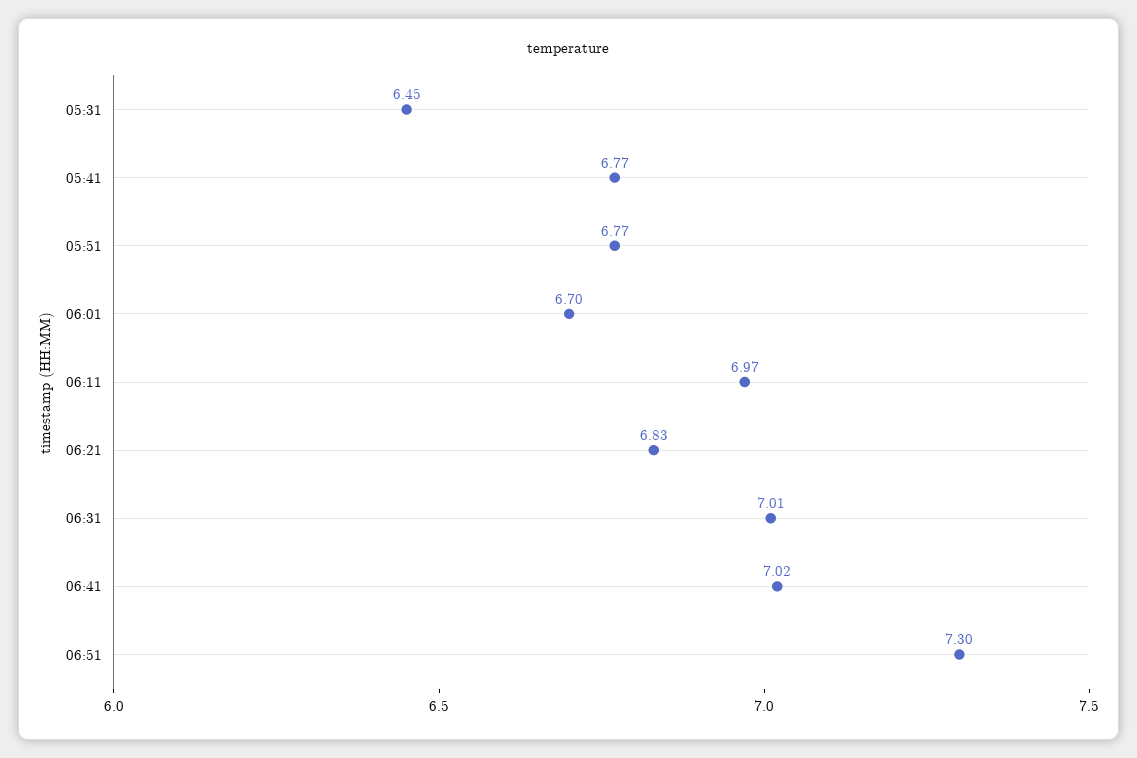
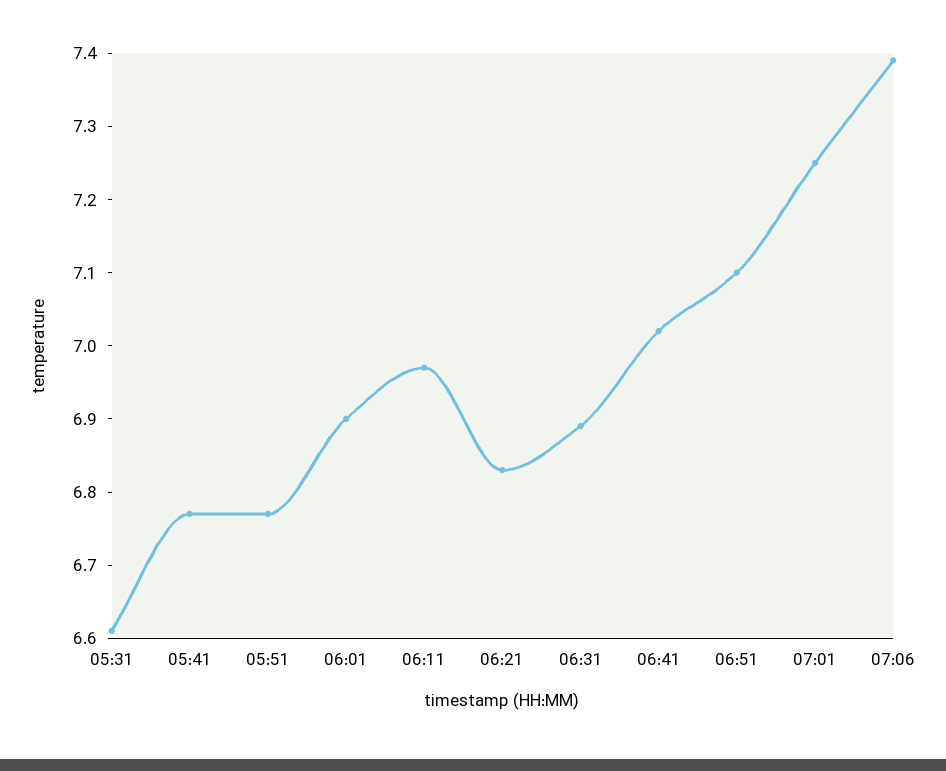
05:31: 6.45 -> 6.6
06:01: 6.7 -> 6.9
06:31: 7.01 -> 6.9
06:51: 7.3 -> 7.1
07:01: none -> 7.25
07:06: none -> 7.4

